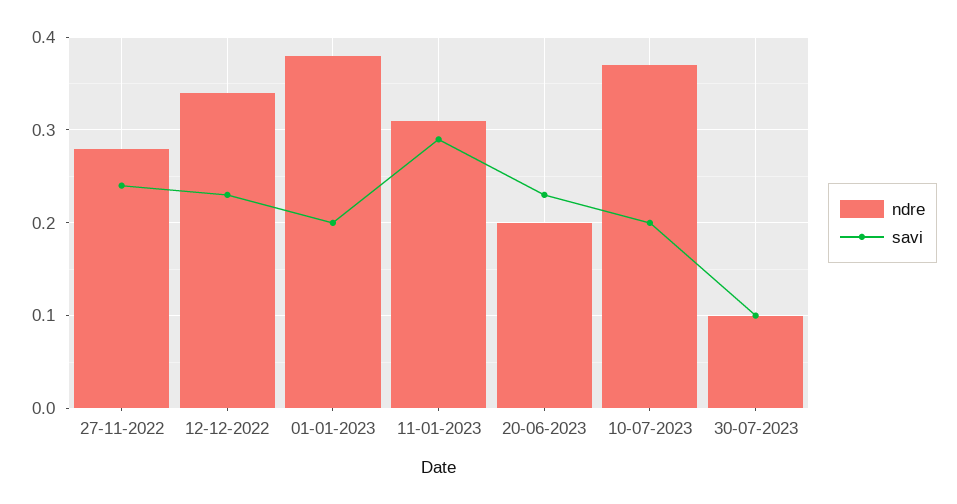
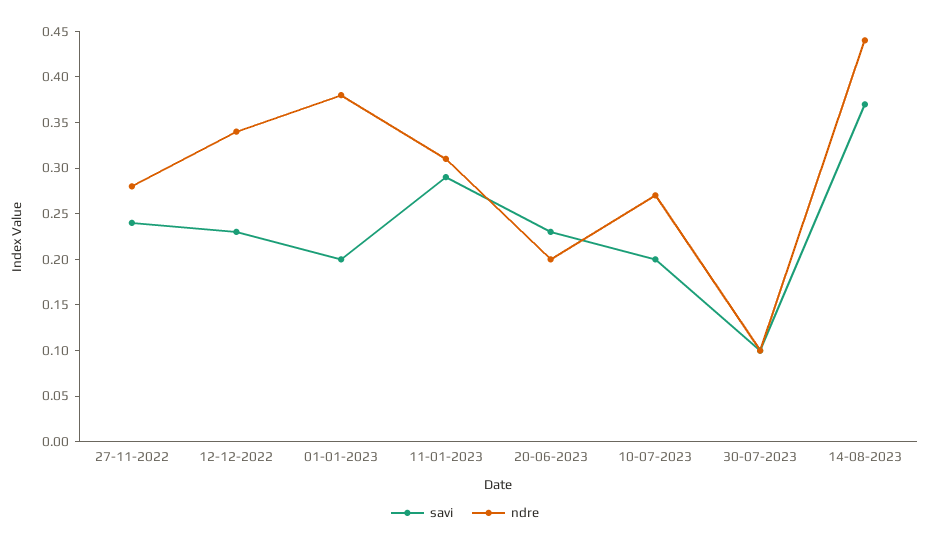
ndre, 10-07-2023: 0.37 -> 0.27
savi, 14-08-2023: none -> 0.37
ndre, 14-08-2023: none -> 0.44

